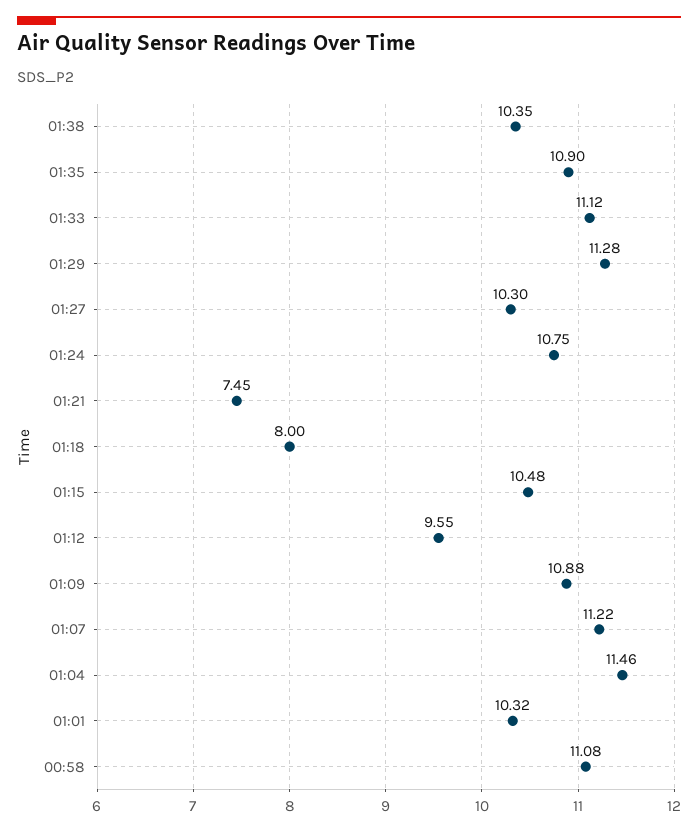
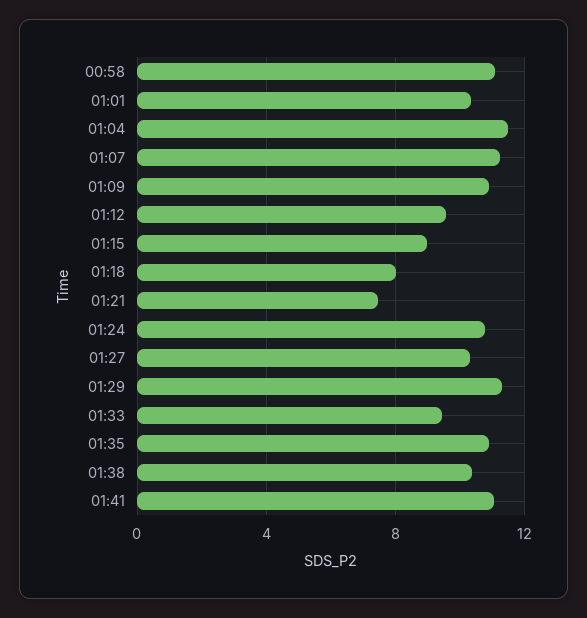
01:33: 11.12 -> 9.5
01:15: 10.48 -> 9
01:41: none -> 11

